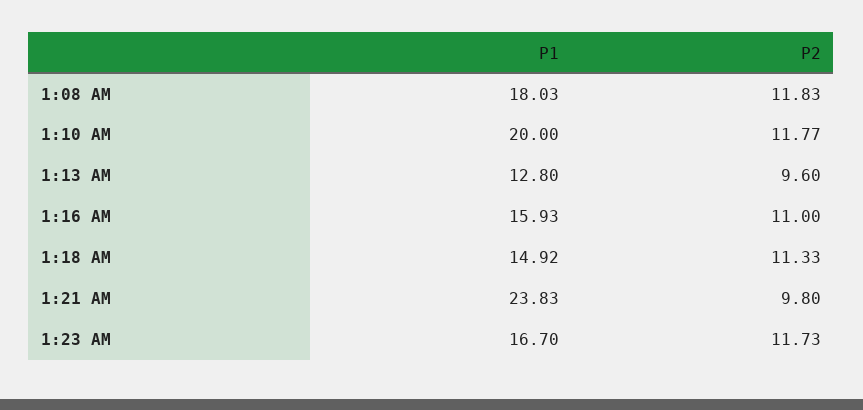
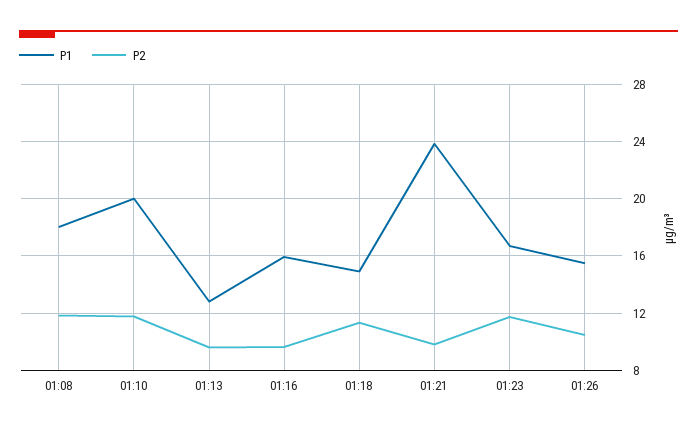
P2, 1:16 AM: 11 -> 9.5
P1, 01:26: none -> 15.5
P2, 01:26: none -> 10.5

